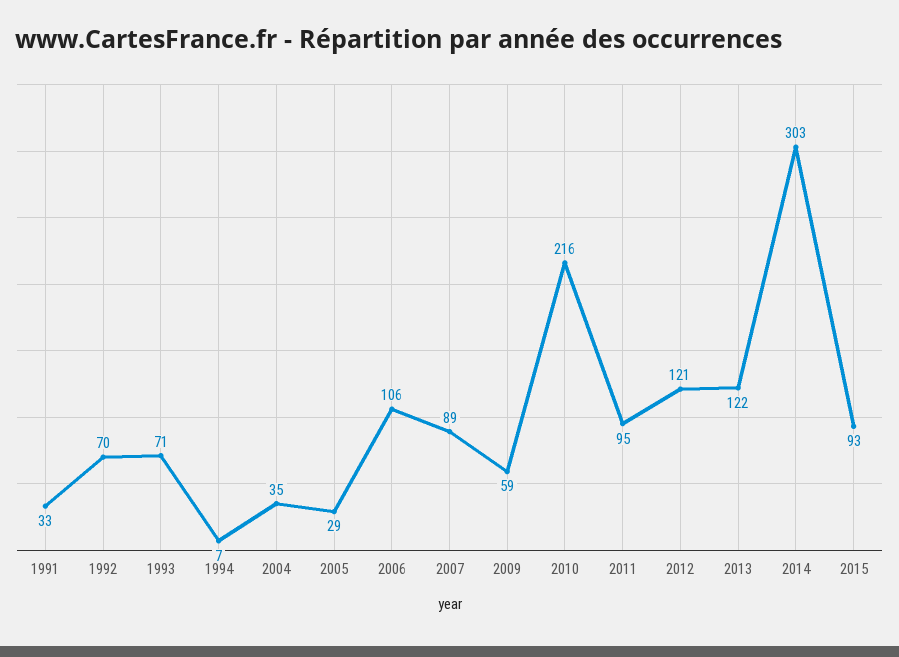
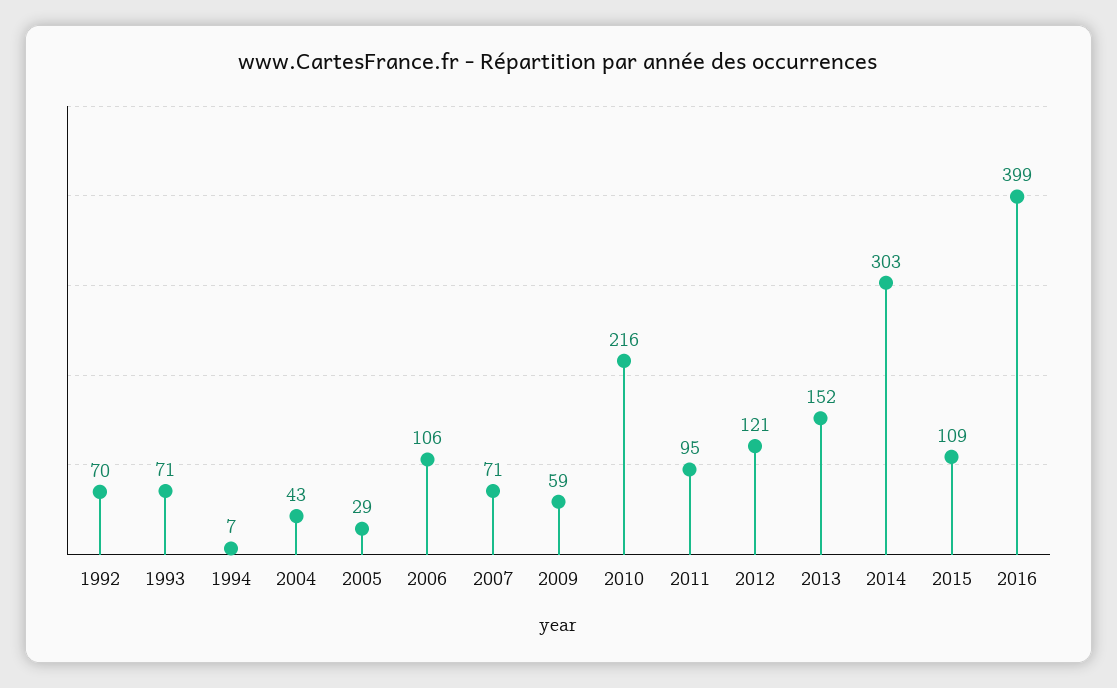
1991: 33 -> none
2004: 35 -> 43
2007: 89 -> 71
2013: 122 -> 152
2015: 93 -> 109
2016: none -> 399

